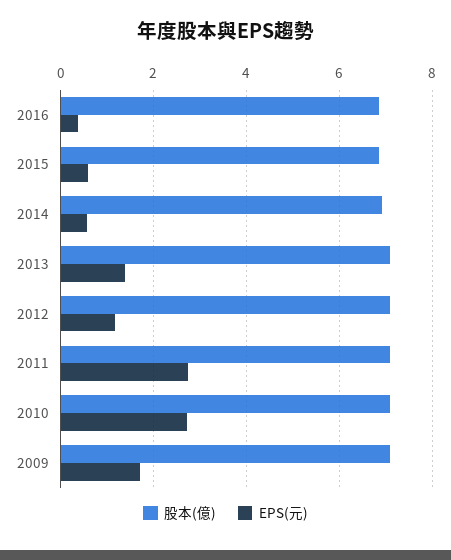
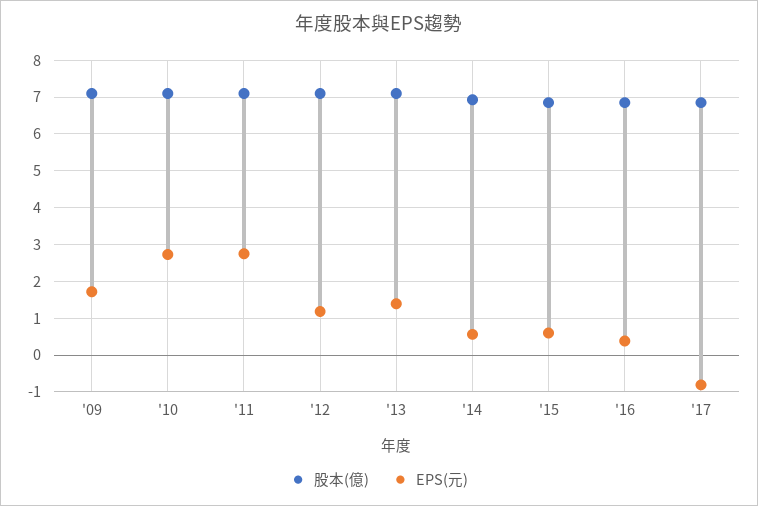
股本(億), '17: none -> 6.8
EPS(元), '17: none -> -0.8

